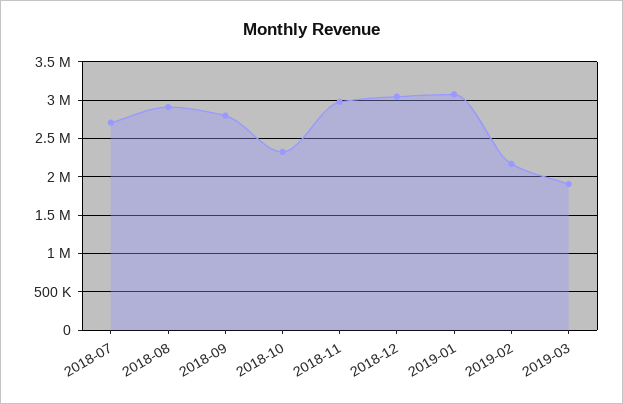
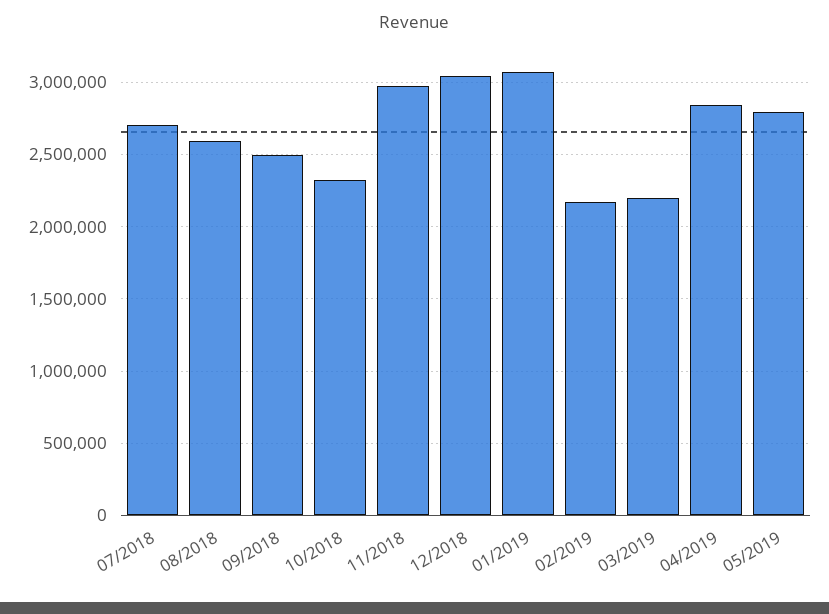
2018-08: 2900000 -> 2600000
2018-09: 2800000 -> 2500000
2019-03: 1900000 -> 2200000
04/2019: none -> 2850000
05/2019: none -> 2800000

